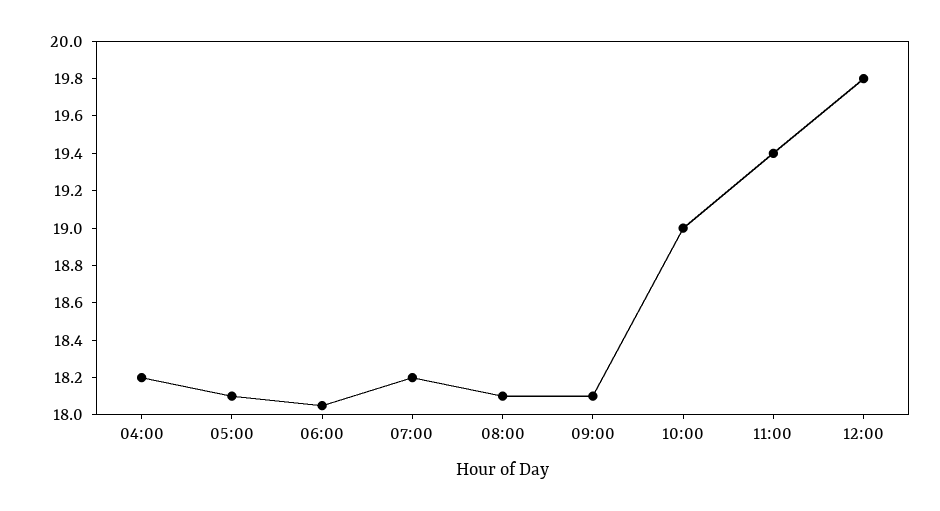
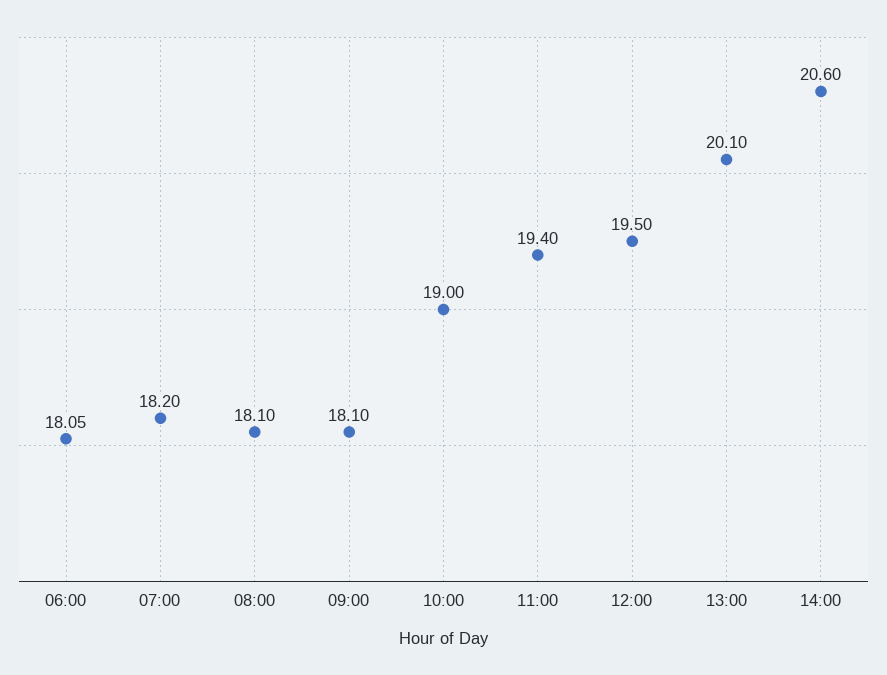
04:00: 18.2 -> none
05:00: 18.1 -> none
12:00: 19.8 -> 19.5
13:00: none -> 20.1
14:00: none -> 20.6

